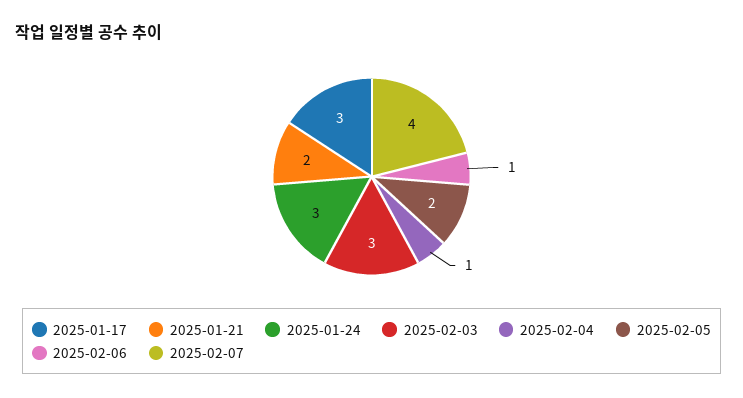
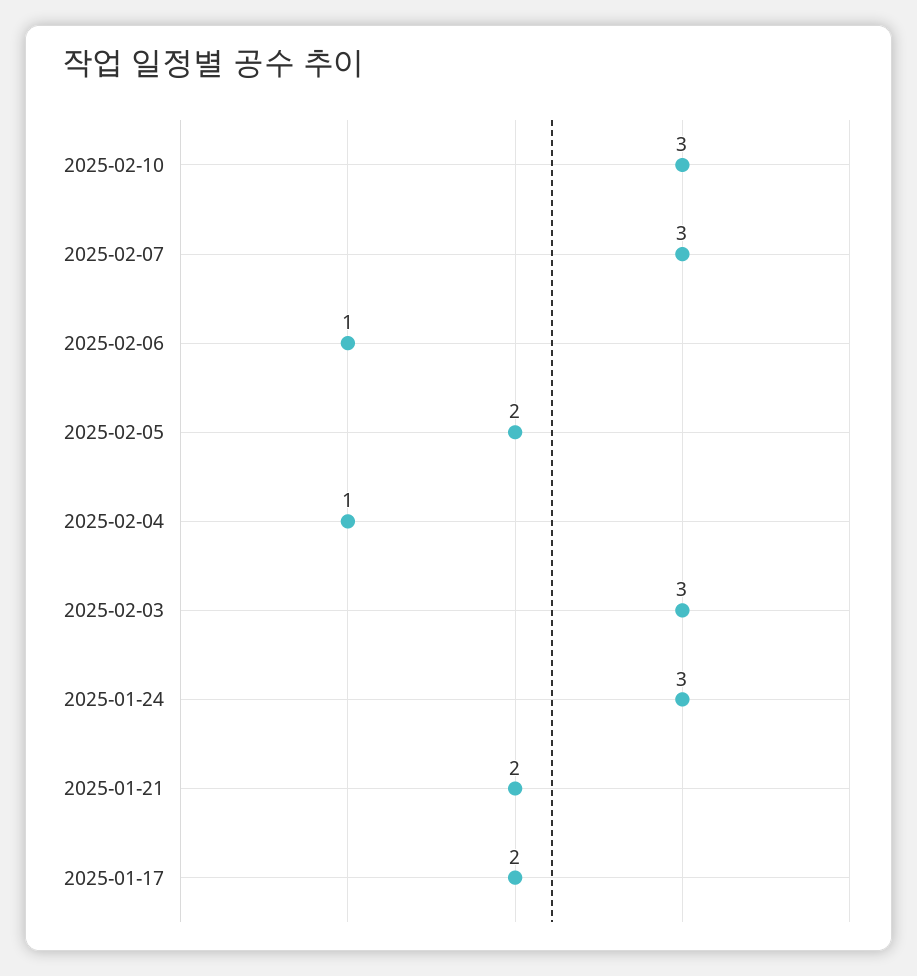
2025-01-17: 3 -> 2
2025-02-07: 4 -> 3
2025-02-10: none -> 3

